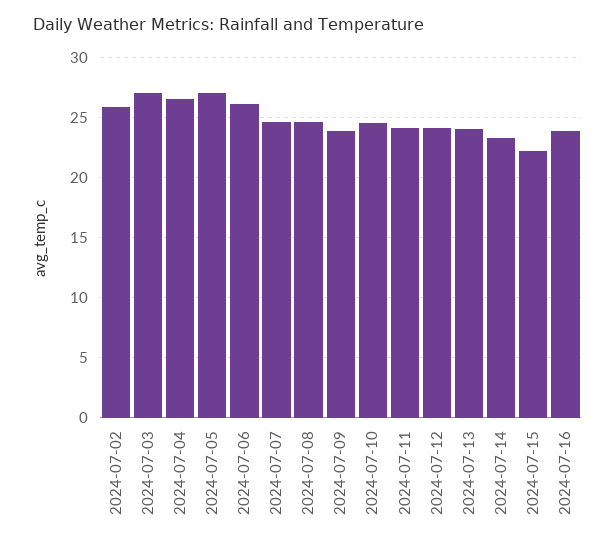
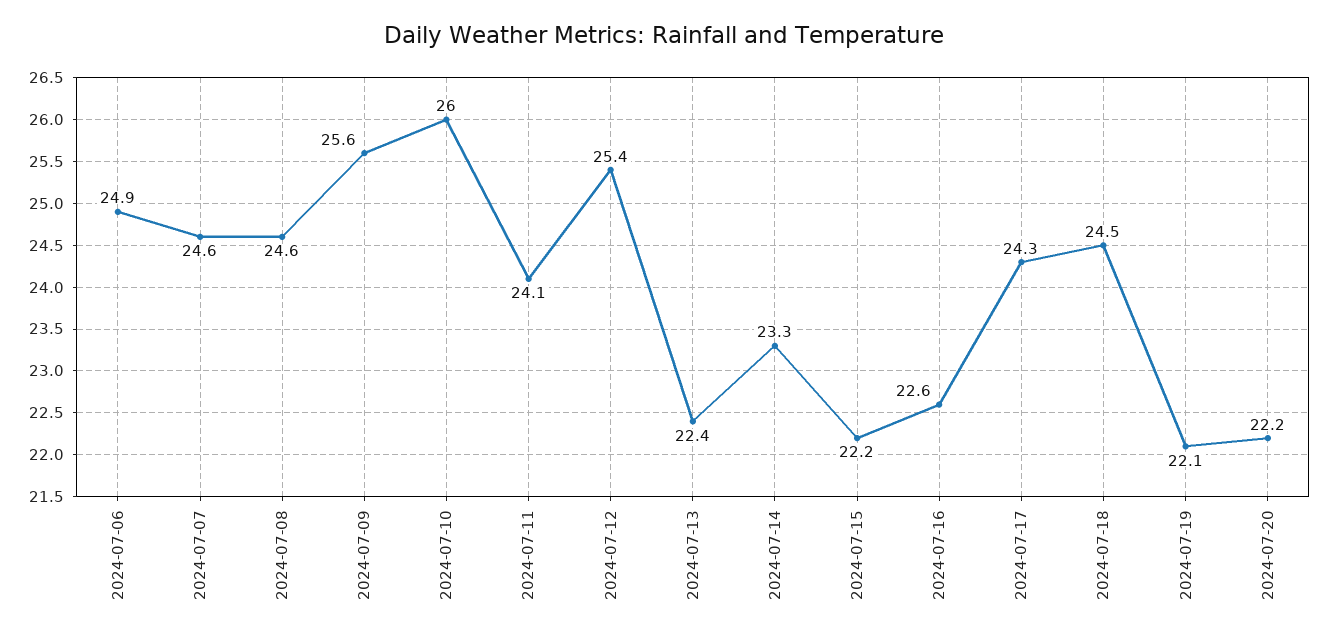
2024-07-02: 26 -> none
2024-07-03: 27 -> none
2024-07-04: 26.5 -> none
2024-07-05: 27 -> none
2024-07-06: 26 -> 24.9
2024-07-09: 24 -> 25.6
2024-07-10: 24.5 -> 26
2024-07-12: 24 -> 25.4
2024-07-13: 24 -> 22.4
2024-07-16: 24 -> 22.6
2024-07-17: none -> 24.3
2024-07-18: none -> 24.5
2024-07-19: none -> 22.1
2024-07-20: none -> 22.2

